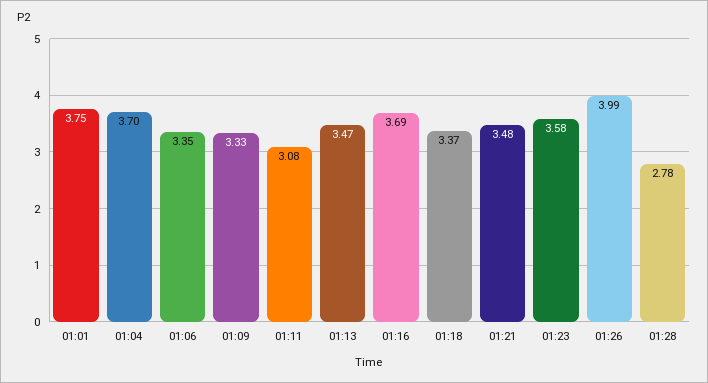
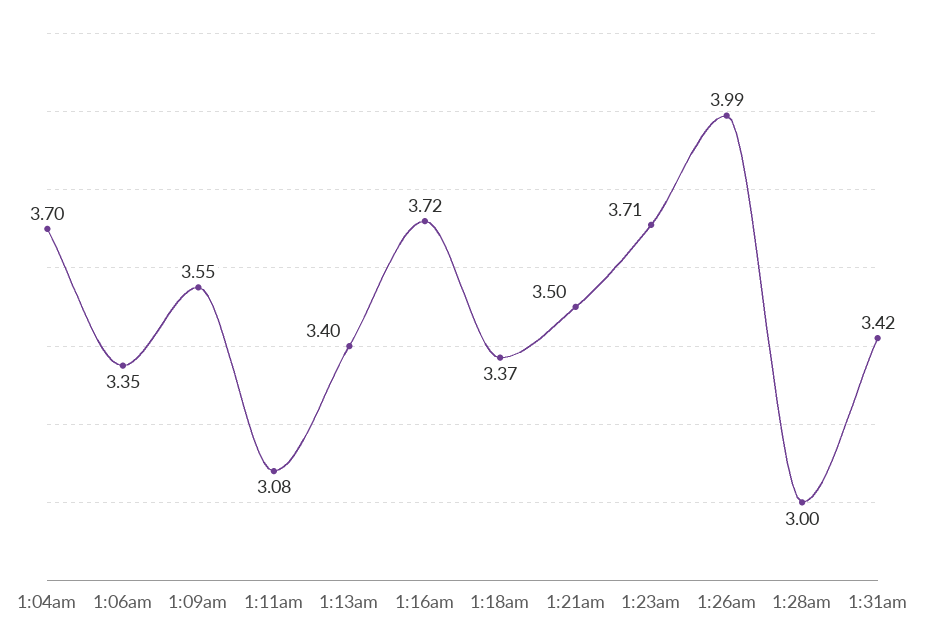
01:01: 3.75 -> none
01:09: 3.33 -> 3.55
01:13: 3.47 -> 3.4
01:16: 3.69 -> 3.72
01:21: 3.48 -> 3.5
01:23: 3.58 -> 3.71
01:28: 2.78 -> 3
1:31am: none -> 3.42

